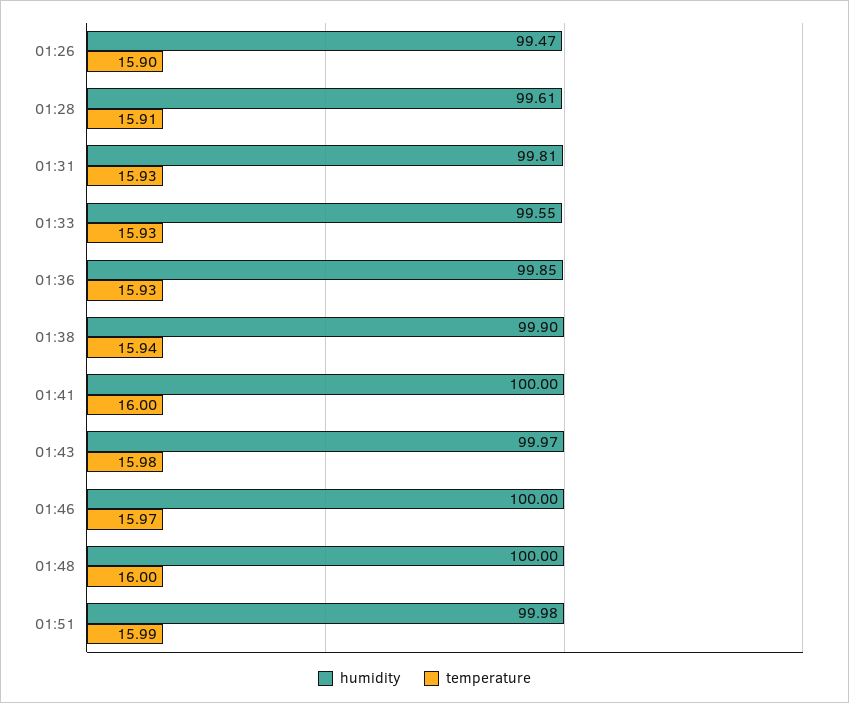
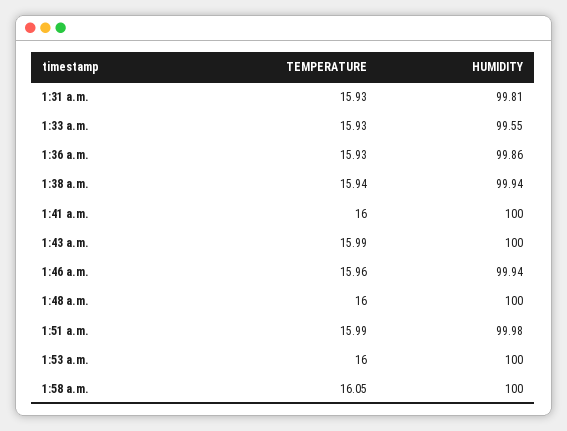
humidity, 01:26: 99.47 -> none
temperature, 01:26: 15.9 -> none
humidity, 01:28: 99.61 -> none
temperature, 01:28: 15.91 -> none
humidity, 01:36: 99.85 -> 99.86
humidity, 01:38: 99.9 -> 99.94
humidity, 01:43: 99.97 -> 100
temperature, 01:43: 15.98 -> 15.99
humidity, 01:46: 100 -> 99.94
temperature, 01:46: 15.97 -> 15.96
temperature, 1:53 a.m.: none -> 16
humidity, 1:53 a.m.: none -> 100
temperature, 1:58 a.m.: none -> 16.05
humidity, 1:58 a.m.: none -> 100

